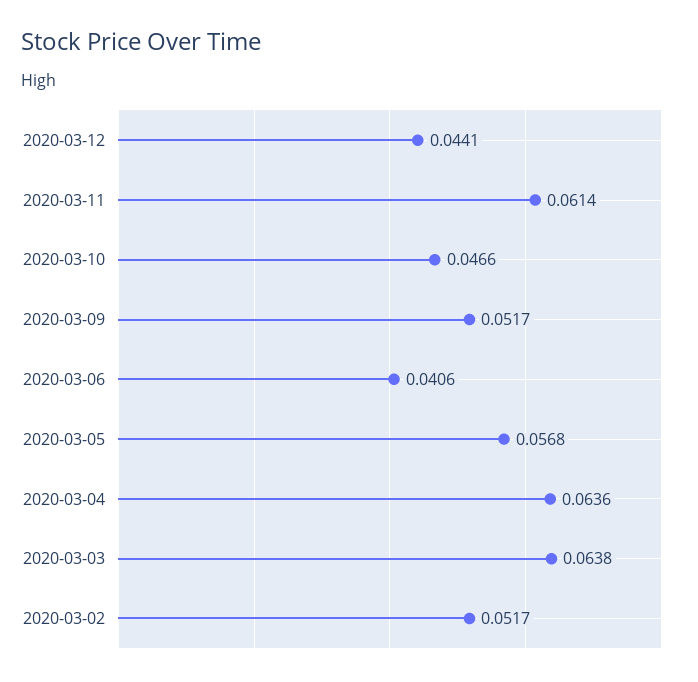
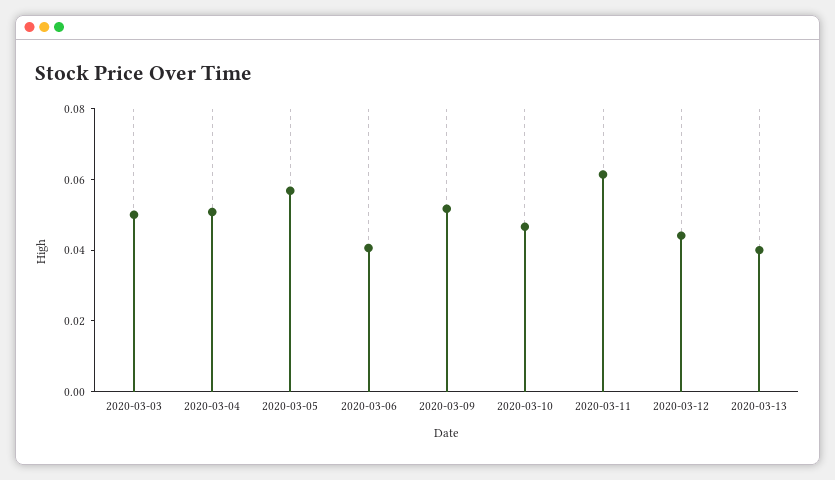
2020-03-04: 0.0636 -> 0.05
2020-03-03: 0.0638 -> 0.05
2020-03-02: 0.0517 -> none
2020-03-13: none -> 0.04

